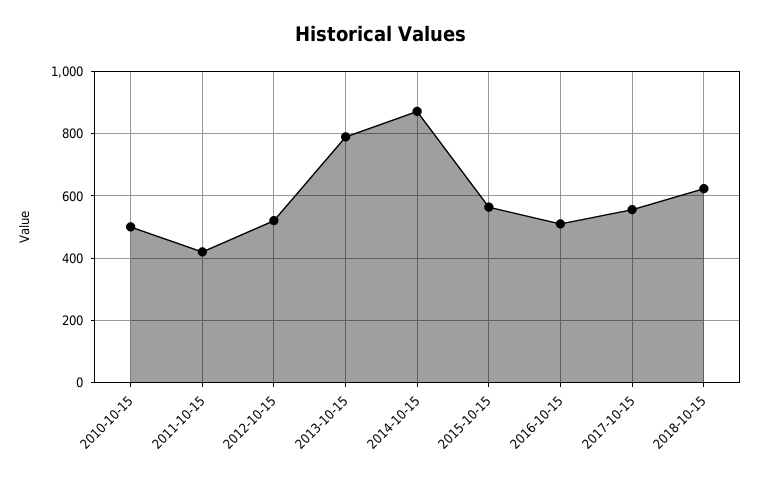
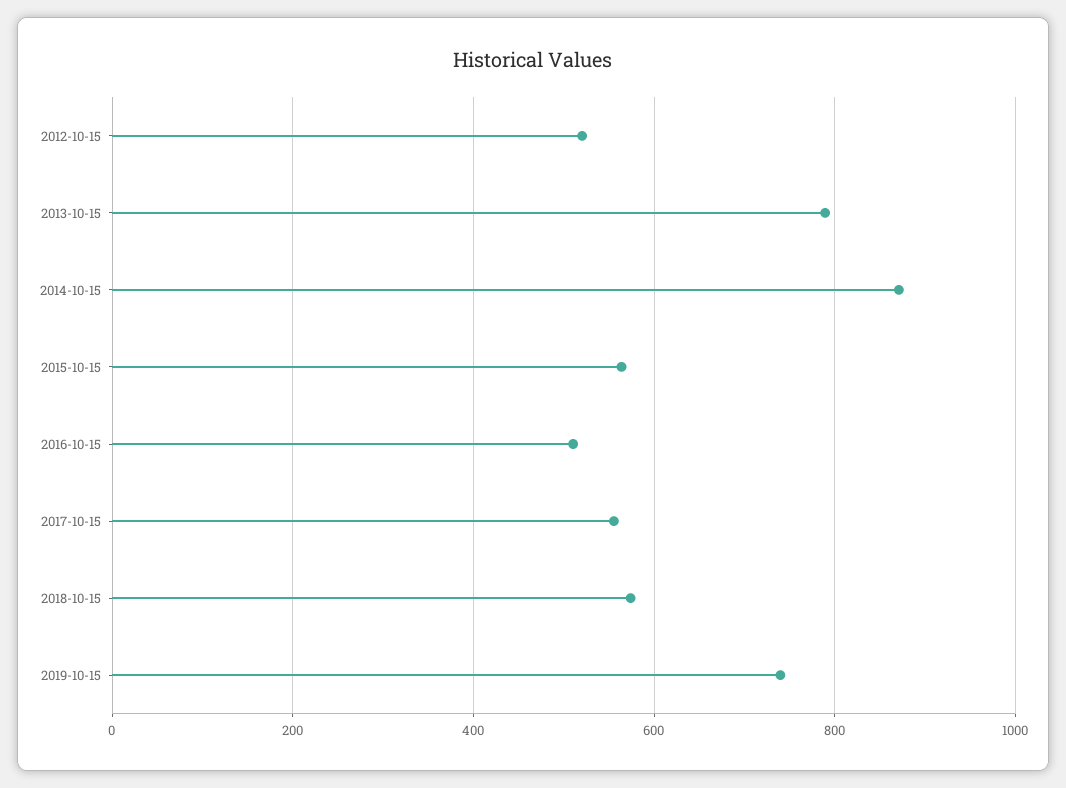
2010-10-15: 500 -> none
2011-10-15: 420 -> none
2018-10-15: 620 -> 580
2019-10-15: none -> 740

